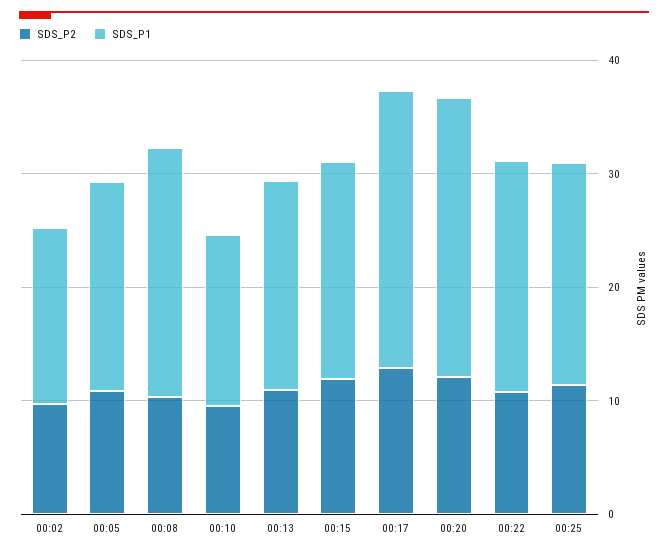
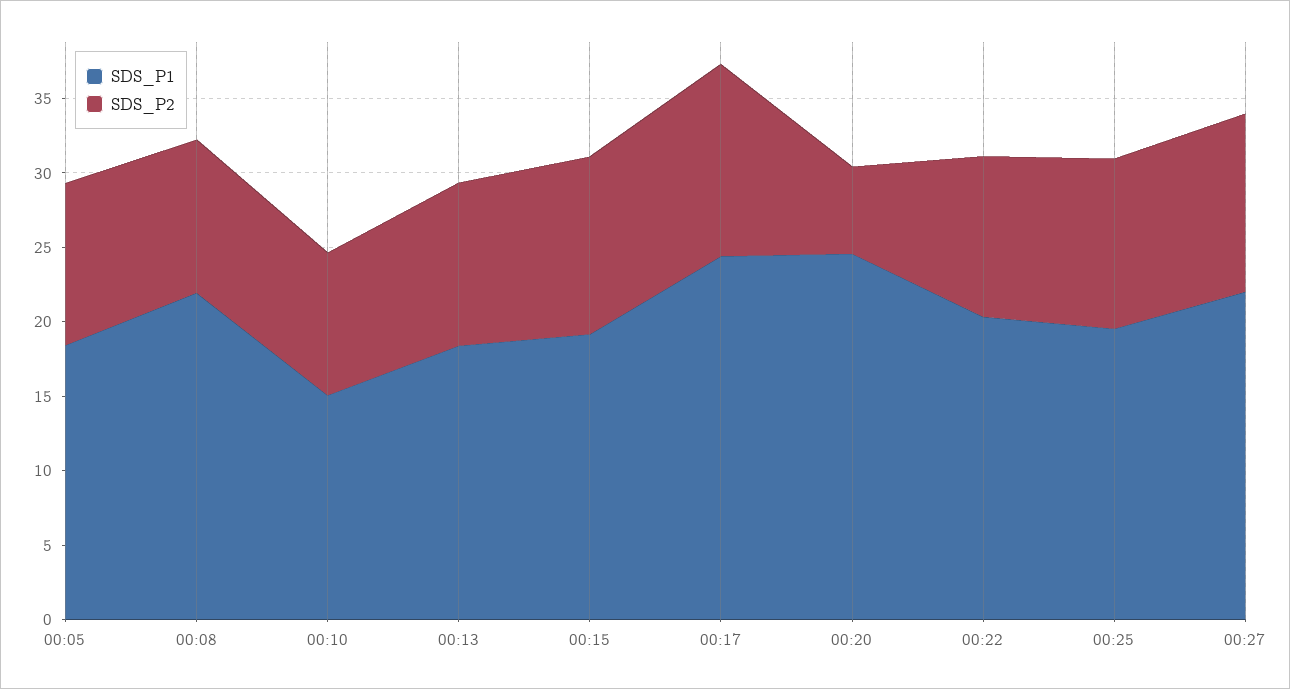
SDS_P2, 00:02: 10 -> none
SDS_P1, 00:02: 16 -> none
SDS_P2, 00:20: 12 -> 6
SDS_P1, 00:27: none -> 22
SDS_P2, 00:27: none -> 12

